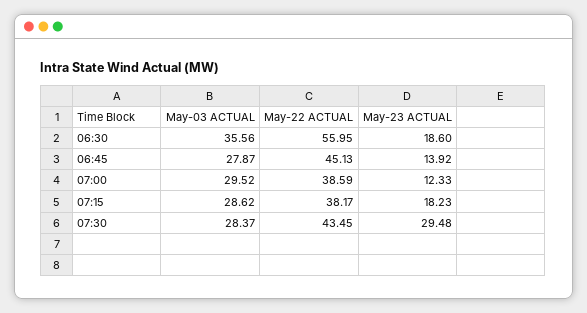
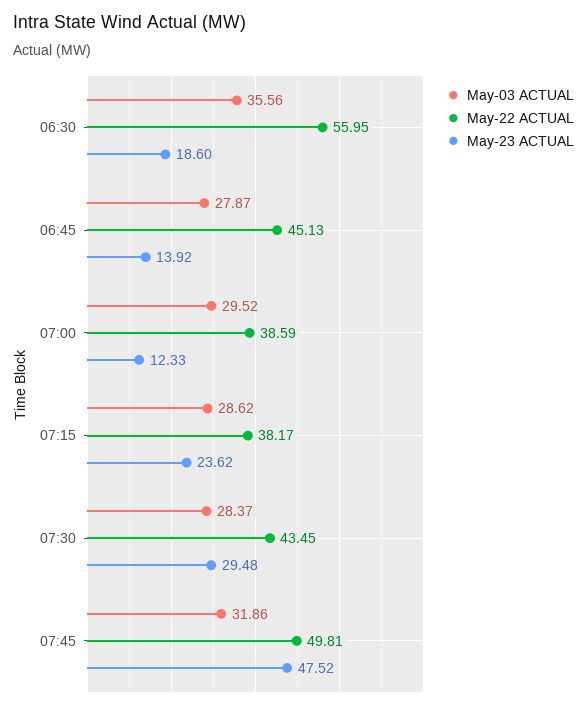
May-23 ACTUAL, 07:15: 18.23 -> 23.62
May-03 ACTUAL, 07:45: none -> 31.86
May-22 ACTUAL, 07:45: none -> 49.81
May-23 ACTUAL, 07:45: none -> 47.52

